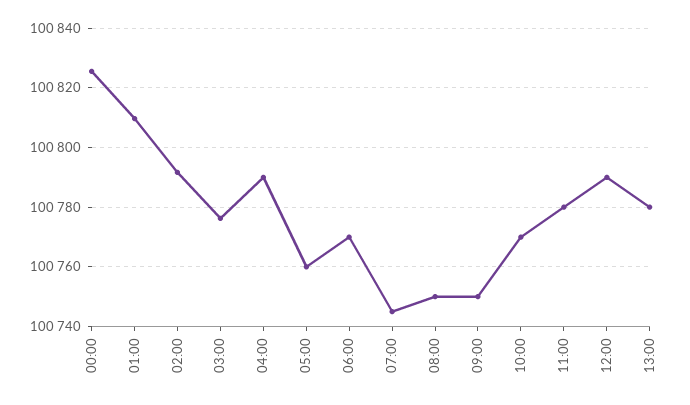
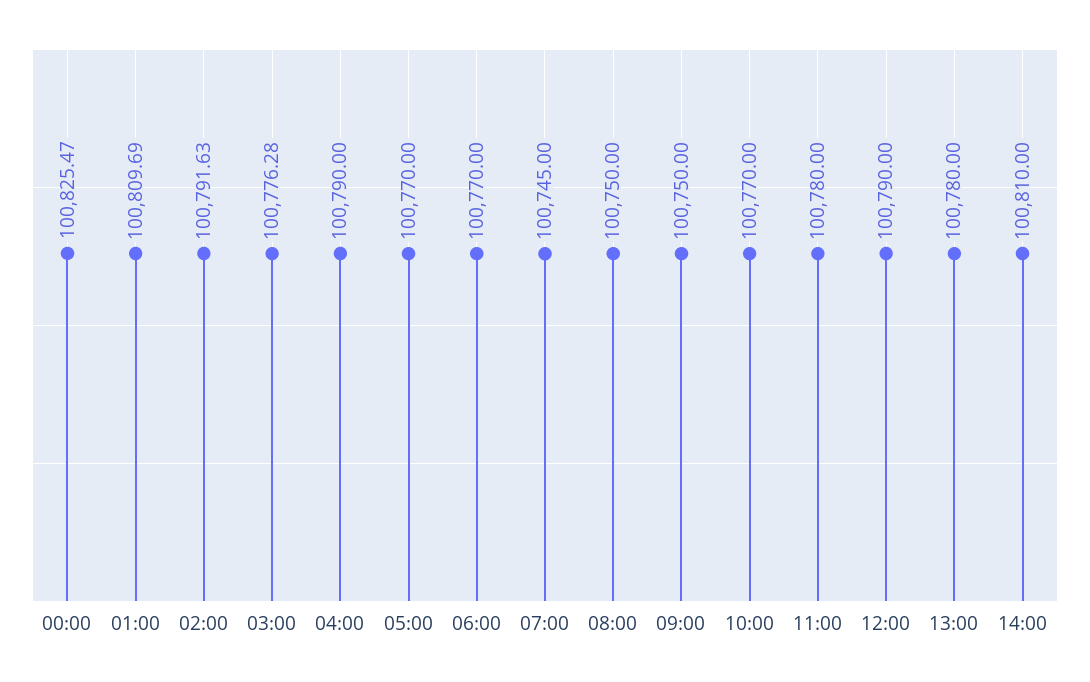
05:00: 100760 -> 100770
14:00: none -> 100810

